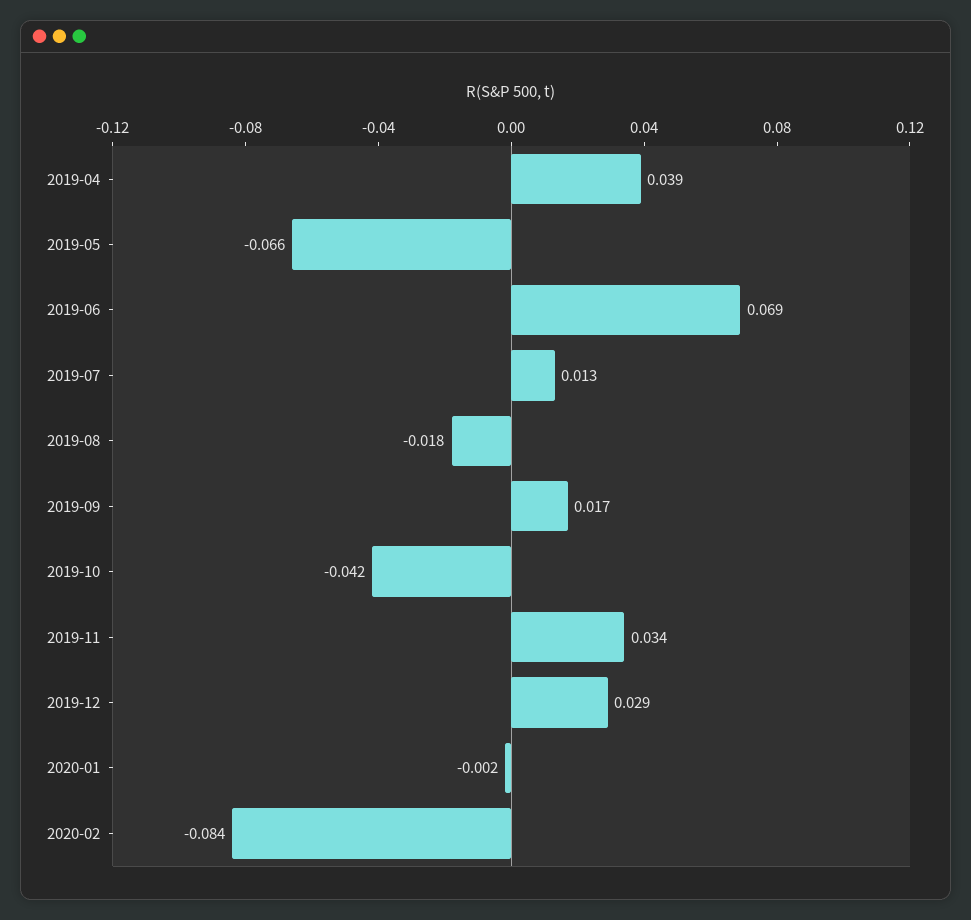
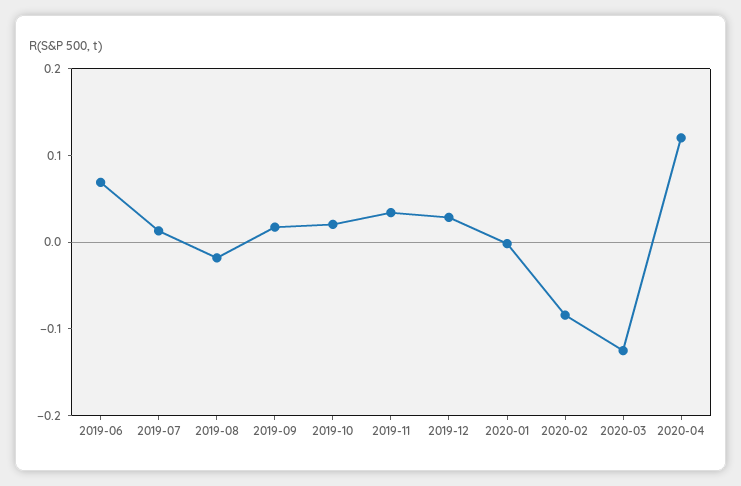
2019-04: 0.039 -> none
2019-05: -0.066 -> none
2019-10: -0.042 -> 0.02
2020-03: none -> -0.12
2020-04: none -> 0.12

